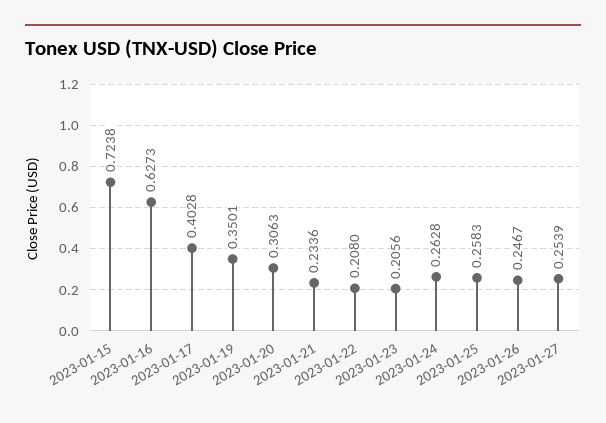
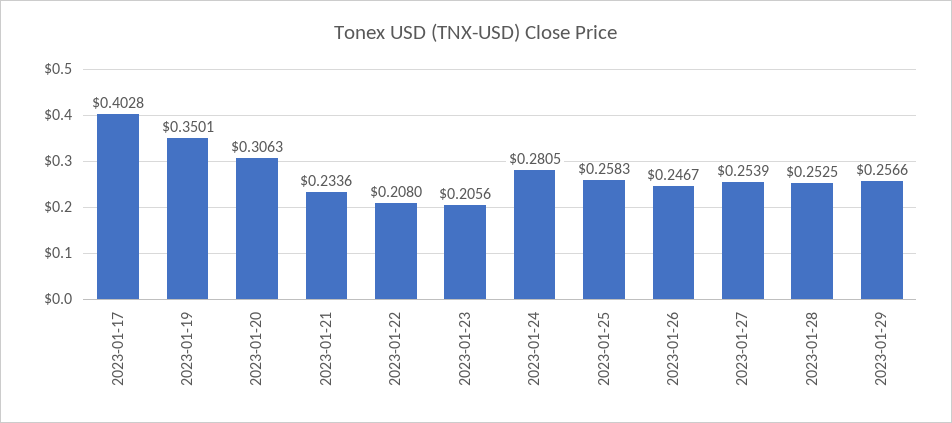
2023-01-15: 0.7238 -> none
2023-01-16: 0.6273 -> none
2023-01-24: 0.2628 -> 0.2805
2023-01-28: none -> 0.2525
2023-01-29: none -> 0.2566

